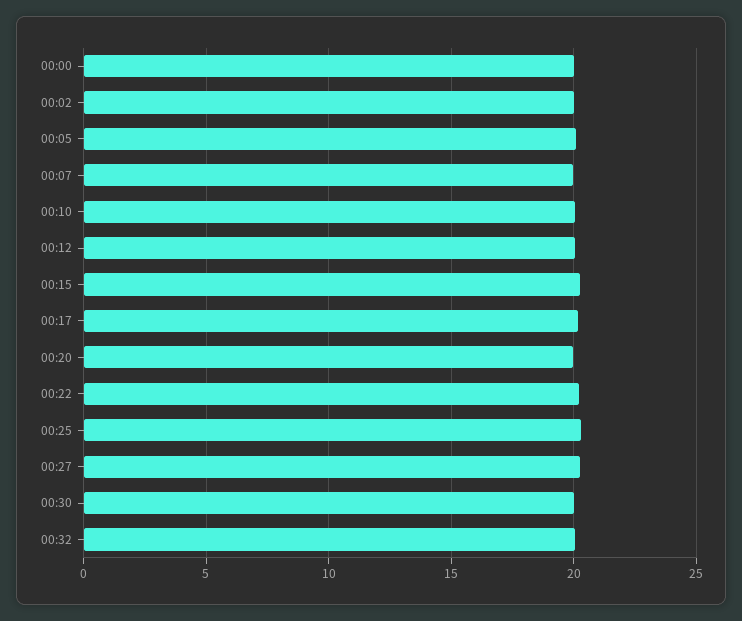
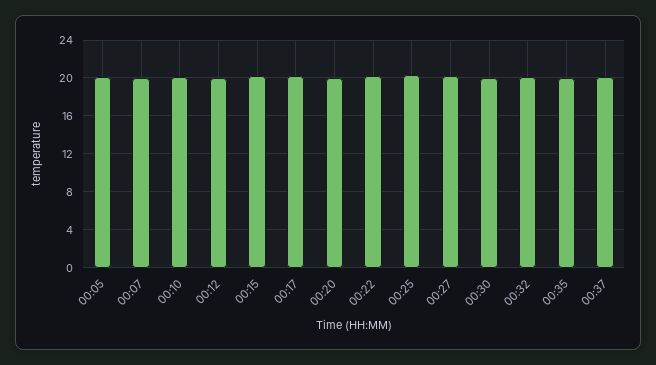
00:00: 20 -> none
00:02: 20 -> none
00:35: none -> 20
00:37: none -> 20

